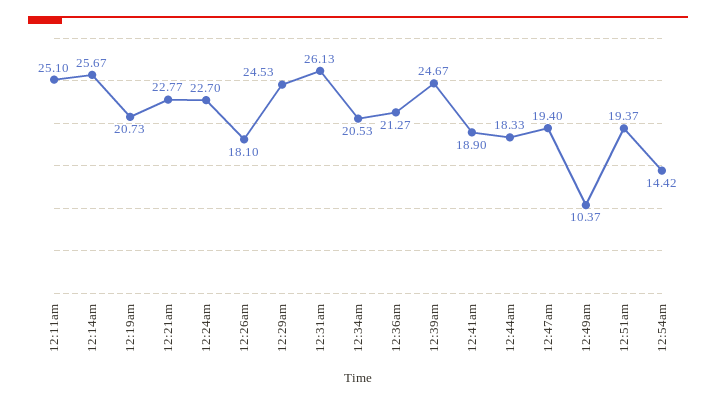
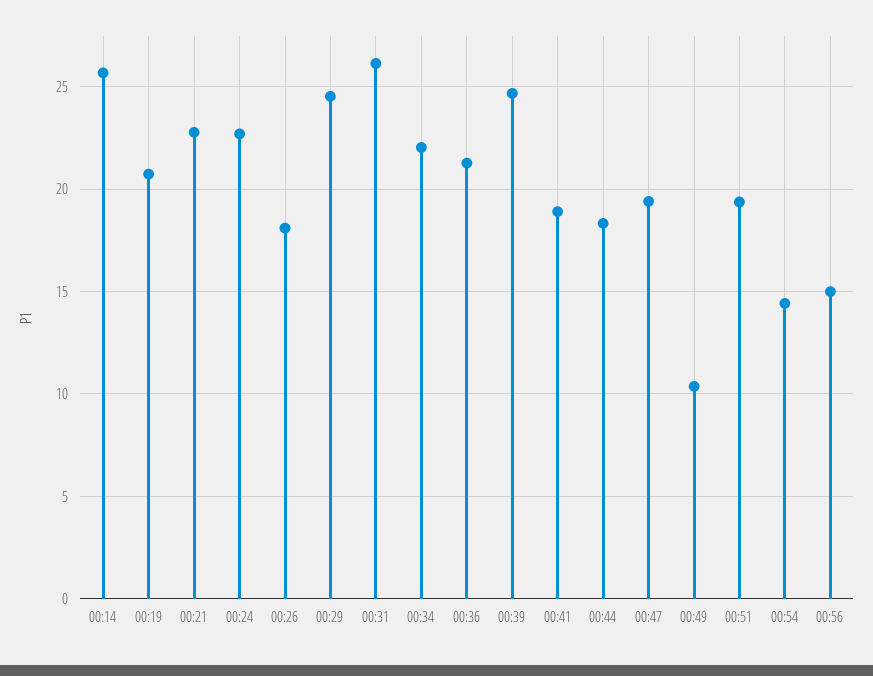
12:11am: 25.1 -> none
12:34am: 20.53 -> 22
00:56: none -> 15

